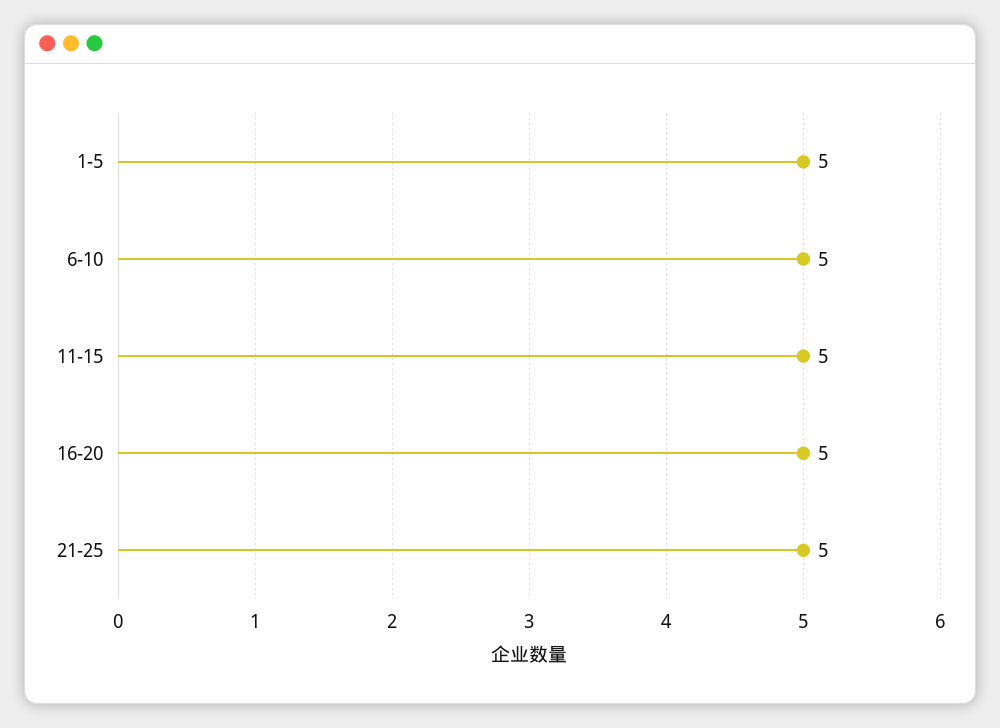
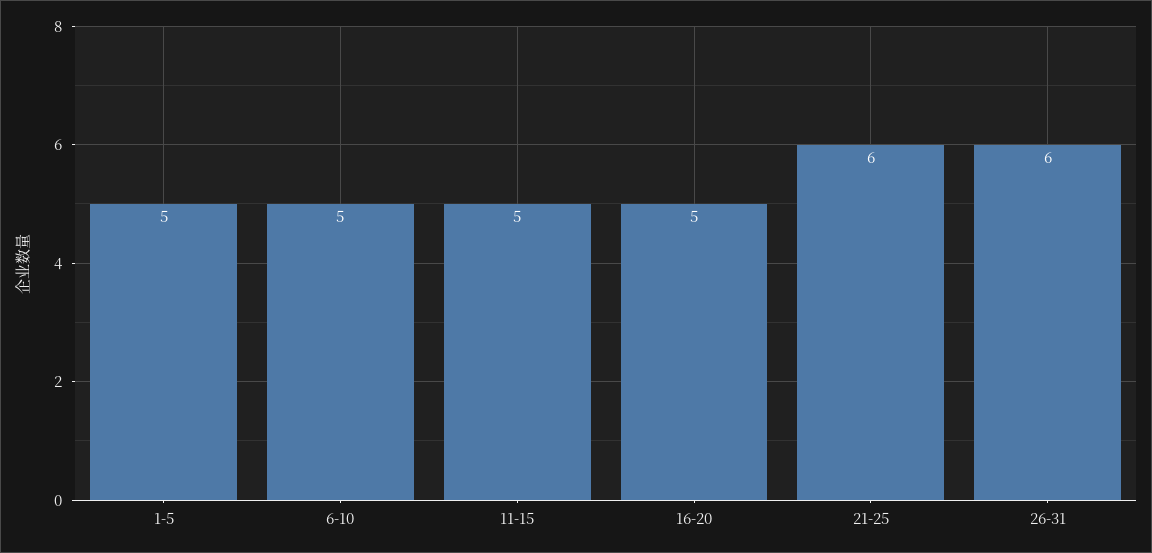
21-25: 5 -> 6
26-31: none -> 6

